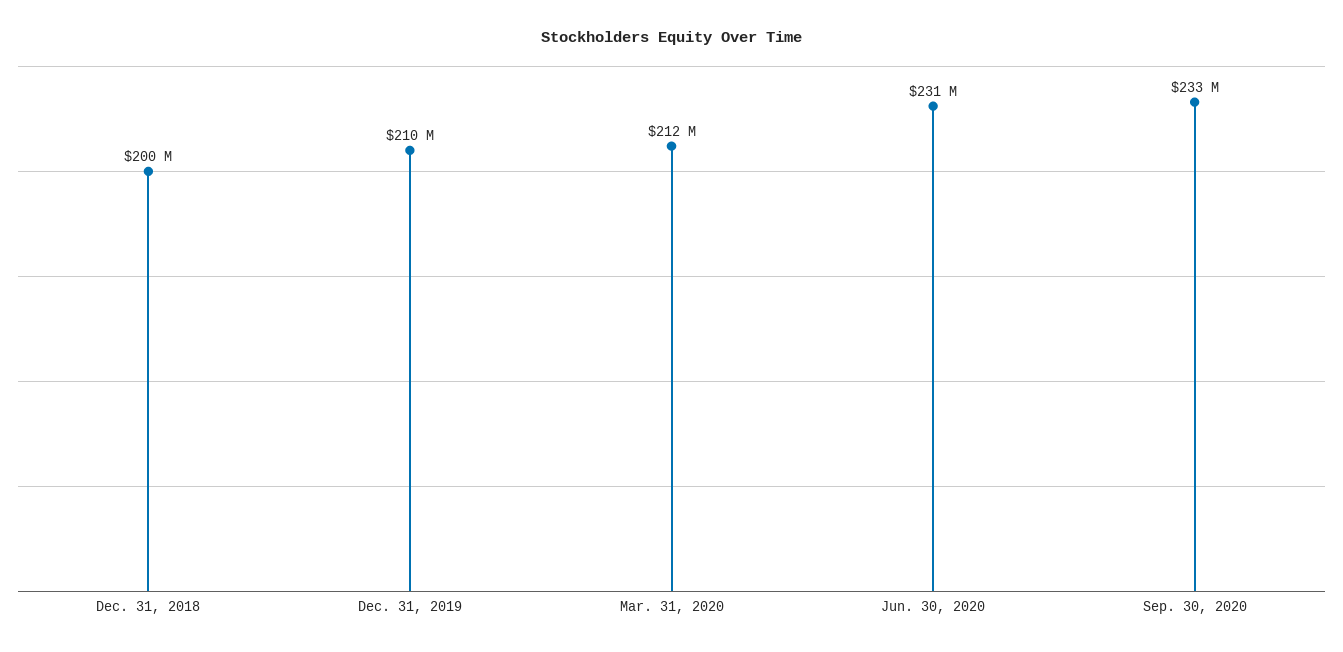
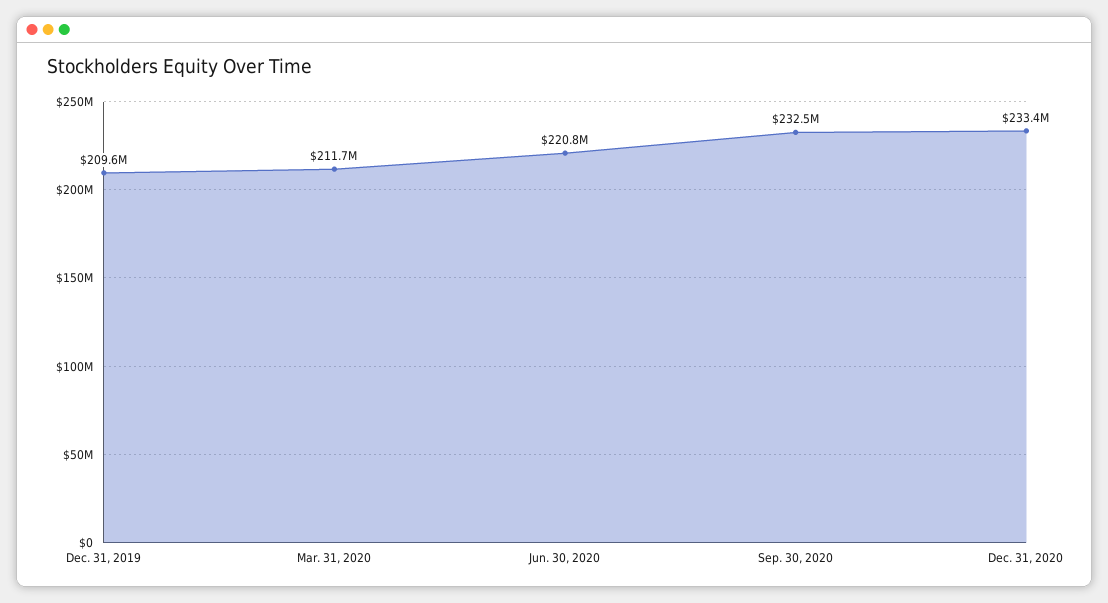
Dec. 31, 2018: 200000000 -> none
Jun. 30, 2020: 231000000 -> 220800000
Dec. 31, 2020: none -> 233400000

